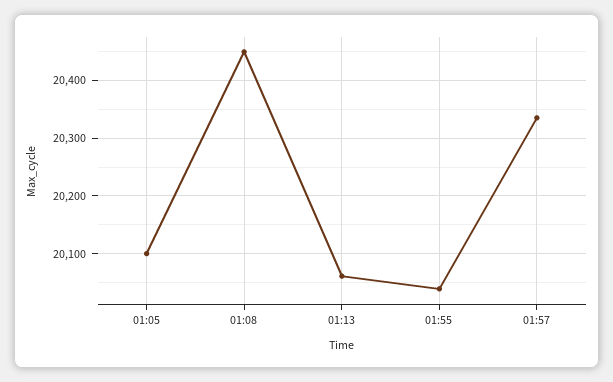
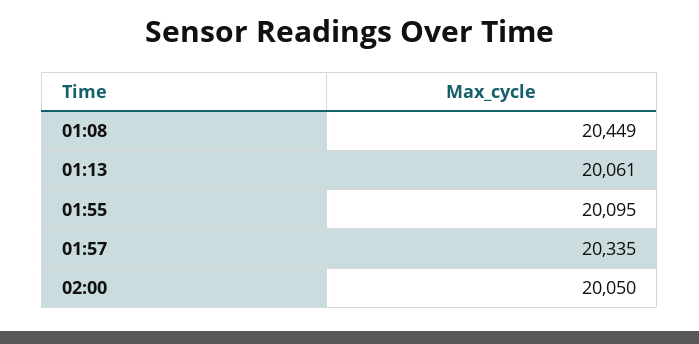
01:05: 20100 -> none
01:55: 20040 -> 20095
02:00: none -> 20050

